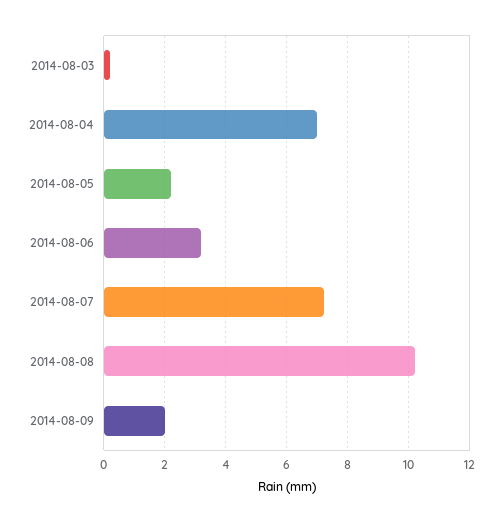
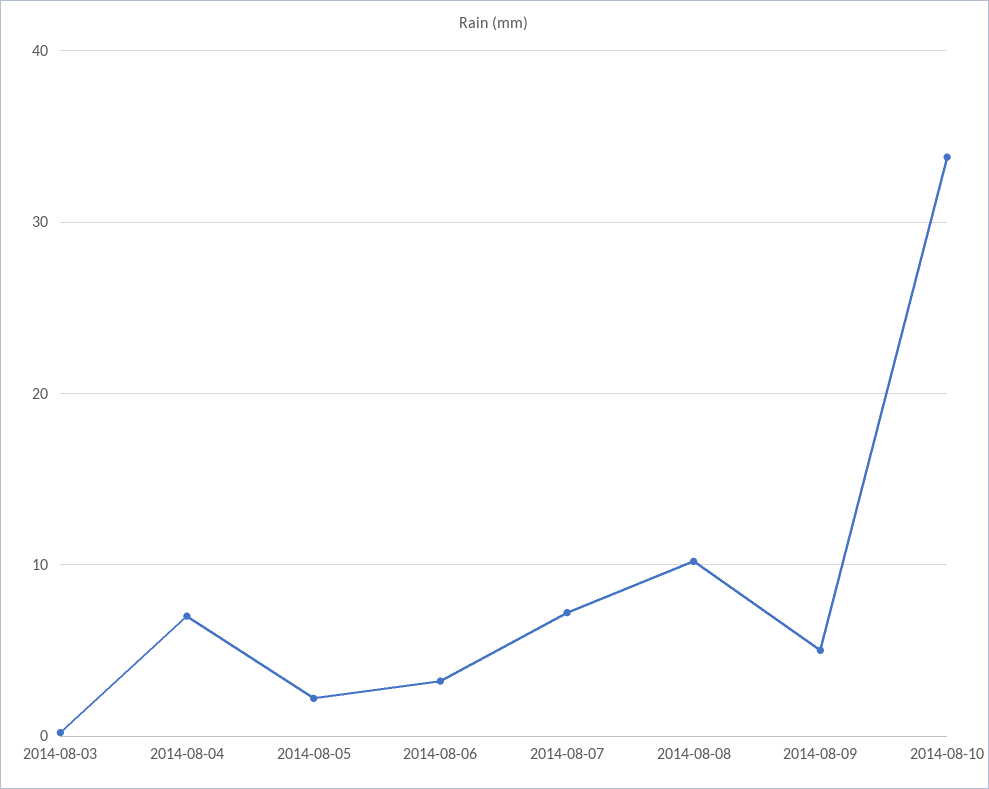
2014-08-09: 2 -> 5
2014-08-10: none -> 34

